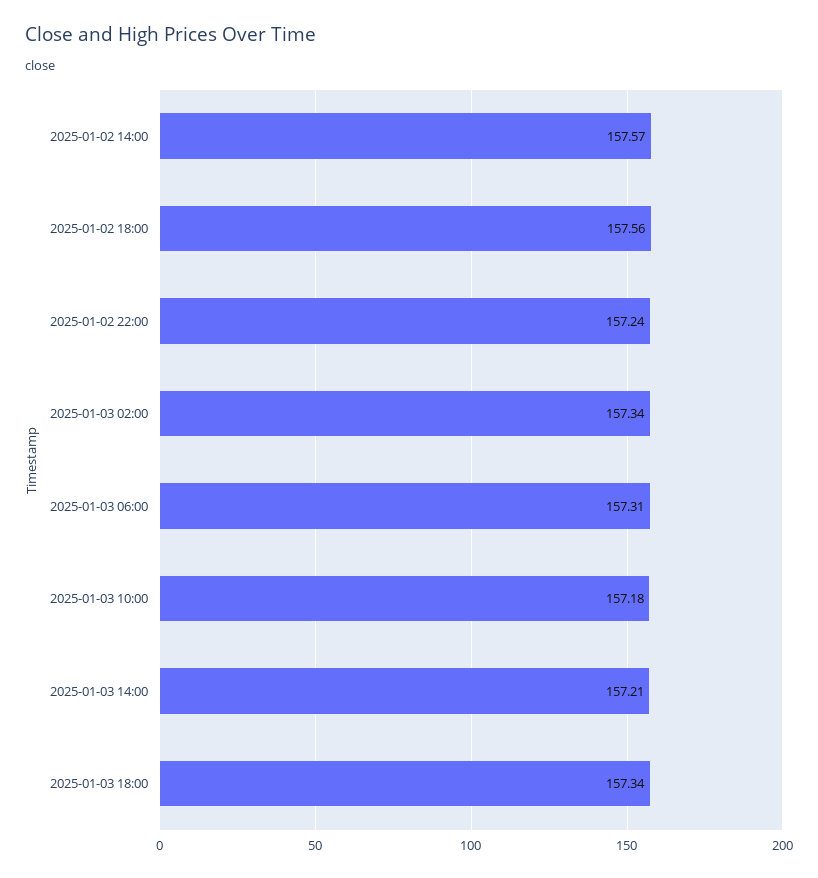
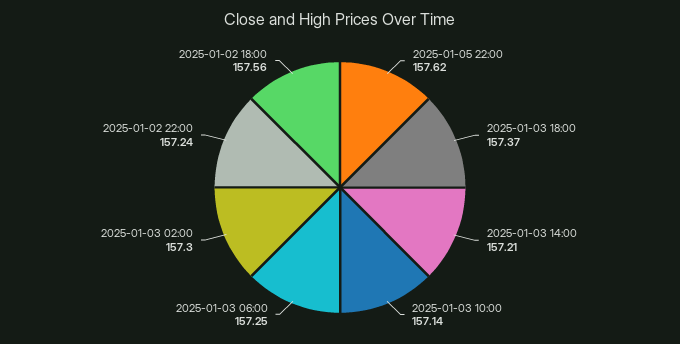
2025-01-02 14:00: 157.57 -> none
2025-01-03 02:00: 157.34 -> 157.3
2025-01-03 06:00: 157.31 -> 157.25
2025-01-03 10:00: 157.18 -> 157.14
2025-01-03 18:00: 157.34 -> 157.37
2025-01-05 22:00: none -> 157.62

